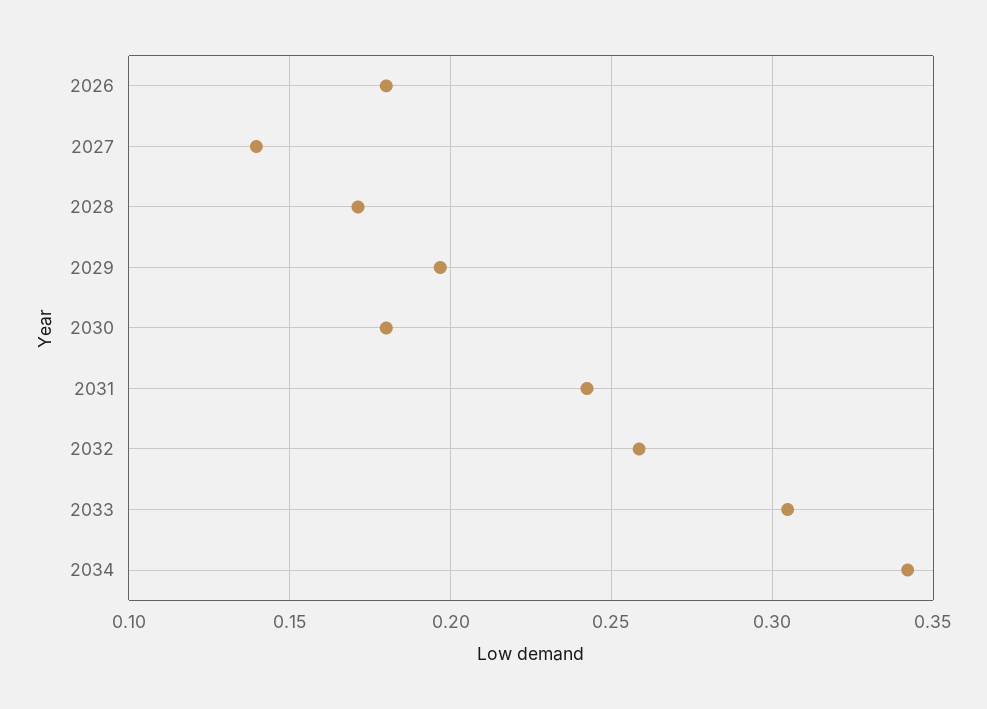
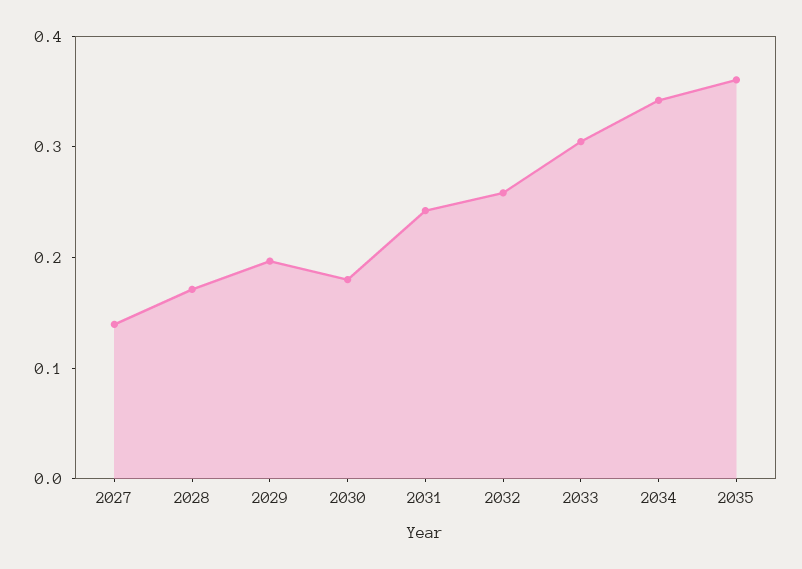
2026: 0.18 -> none
2035: none -> 0.36

